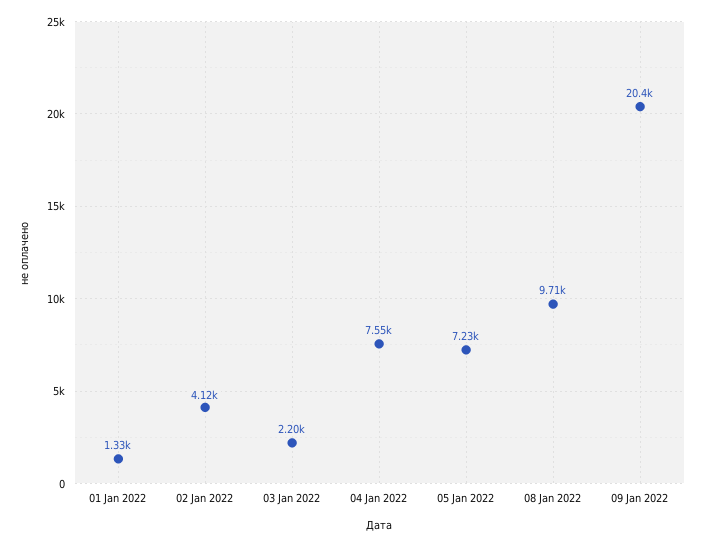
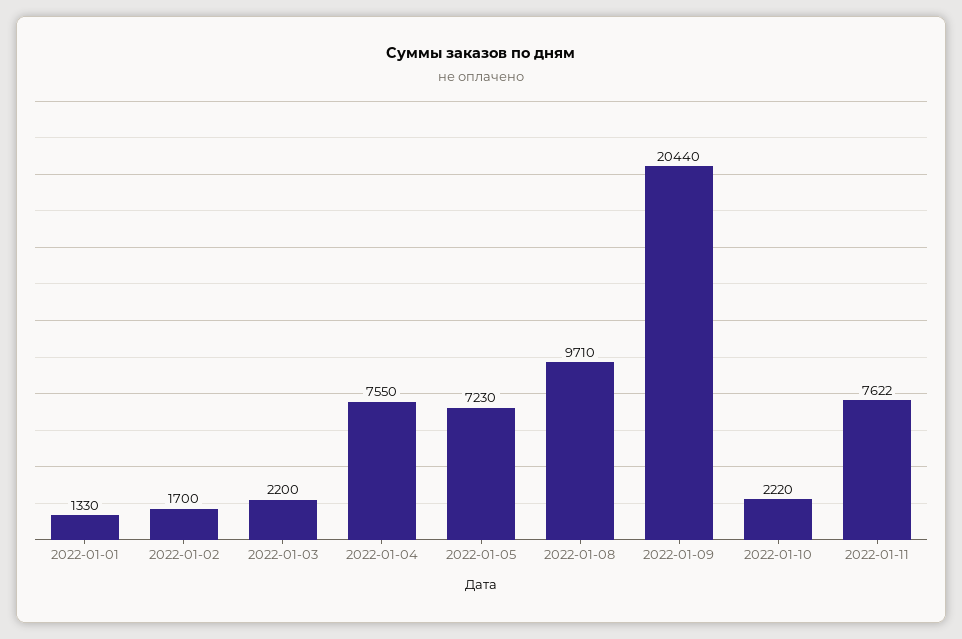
02 Jan 2022: 4120 -> 1700
2022-01-10: none -> 2220
2022-01-11: none -> 7622

